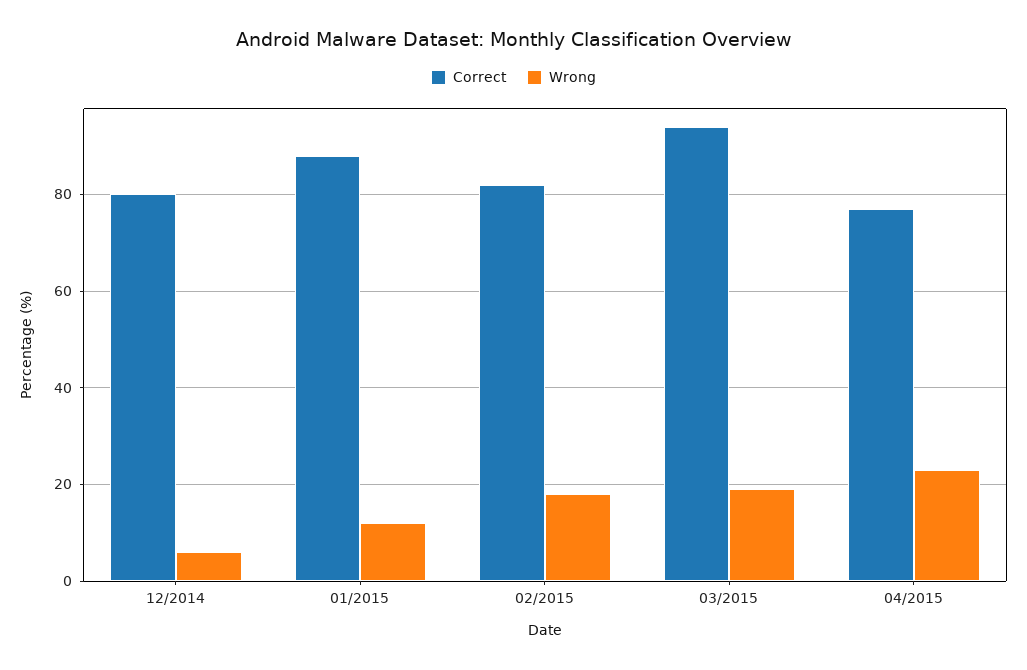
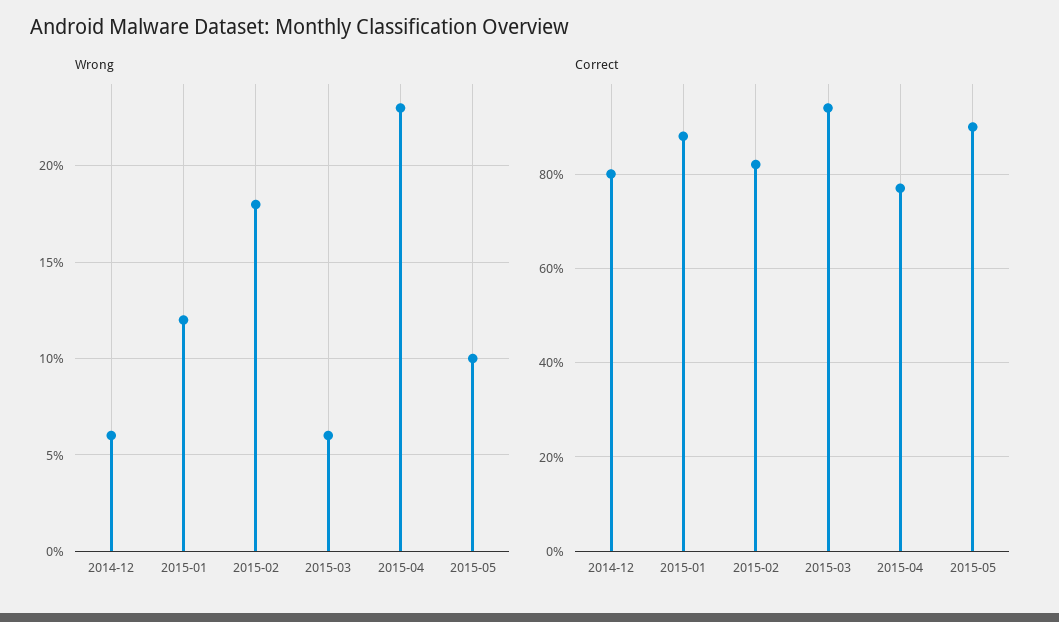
Wrong, 03/2015: 20 -> 6
Wrong, 2015-05: none -> 10
Correct, 2015-05: none -> 90

